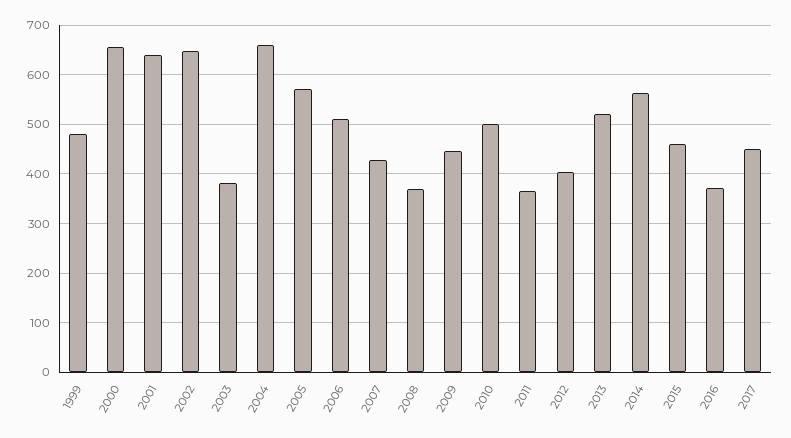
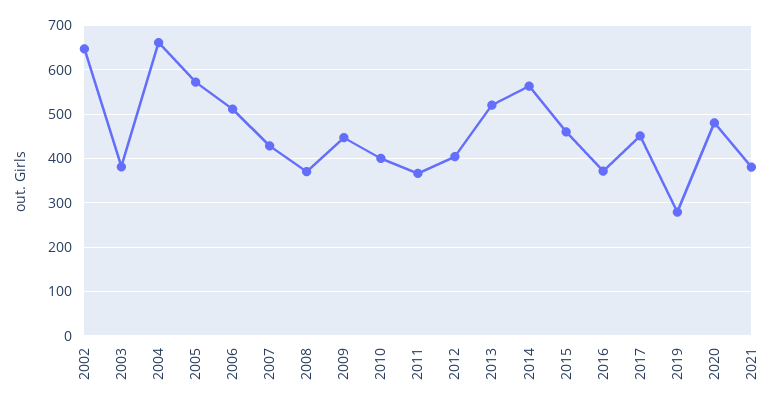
1999: 480 -> none
2000: 660 -> none
2001: 640 -> none
2010: 500 -> 400
2019: none -> 280
2020: none -> 480
2021: none -> 380

